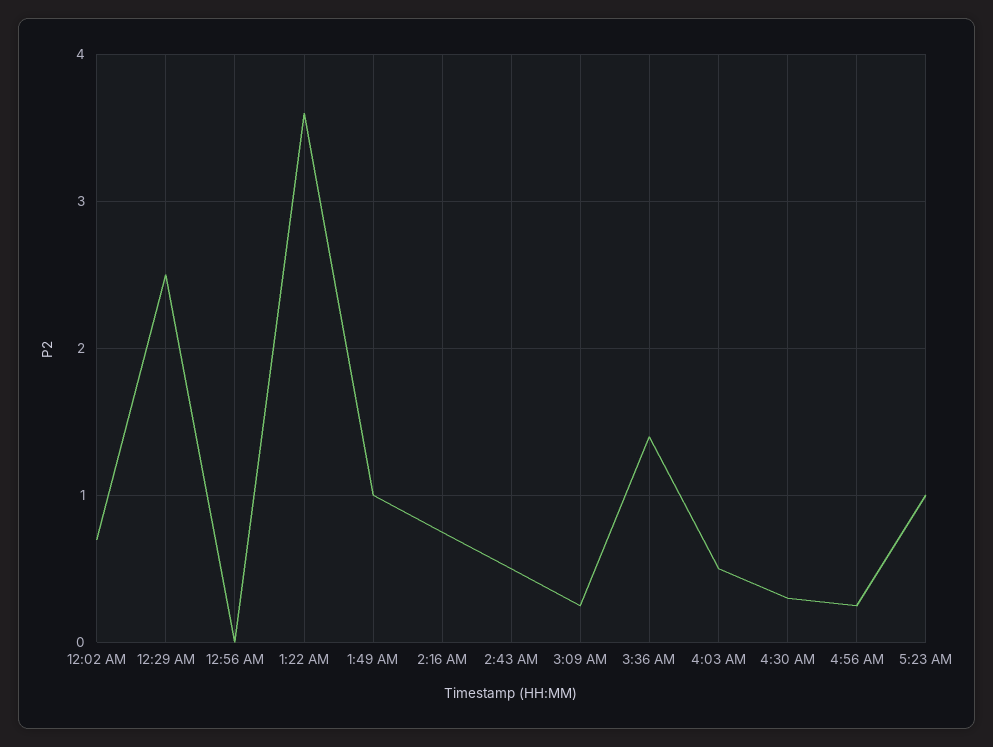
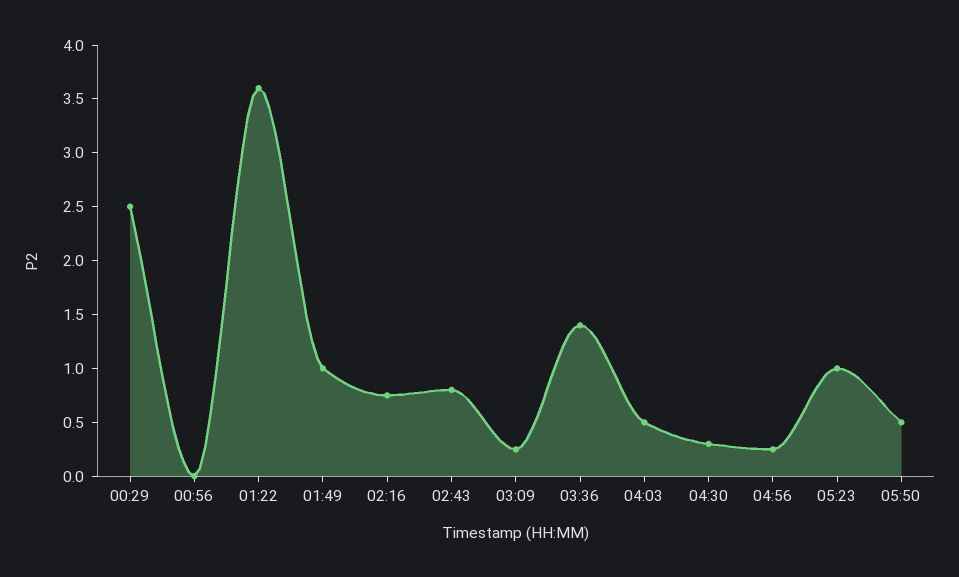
12:02 AM: 0.7 -> none
2:43 AM: 0.5 -> 0.8
05:50: none -> 0.5

